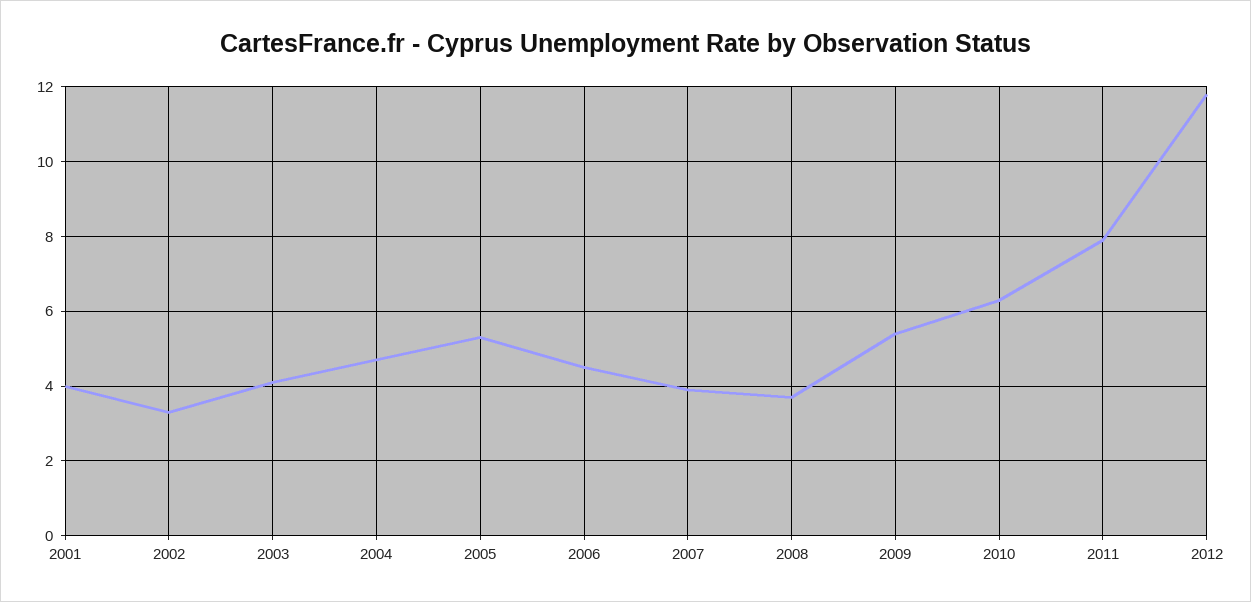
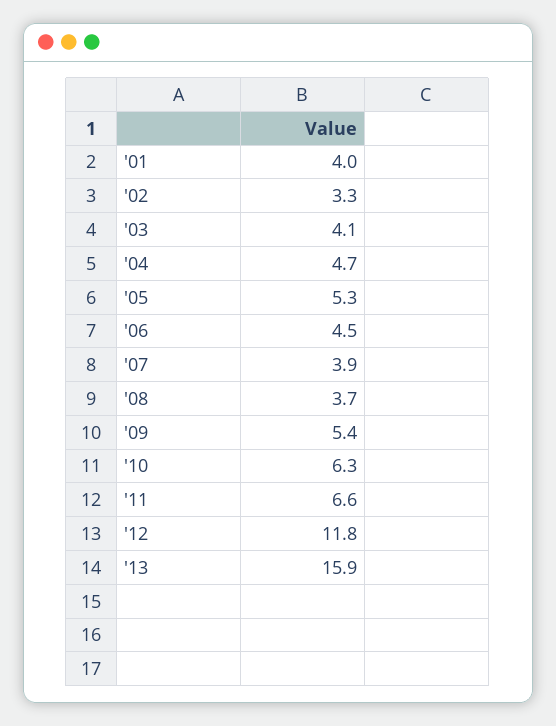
2011: 8 -> 6.6
'13: none -> 15.9

